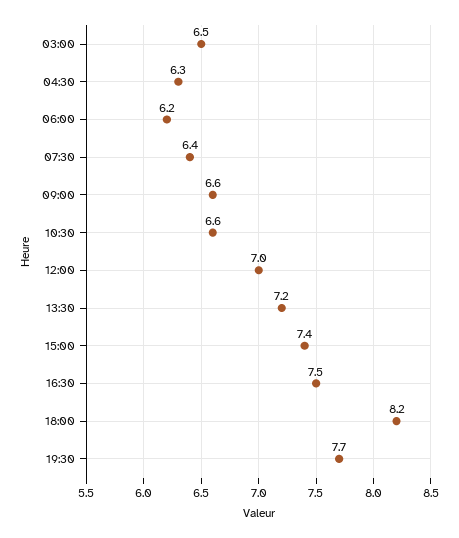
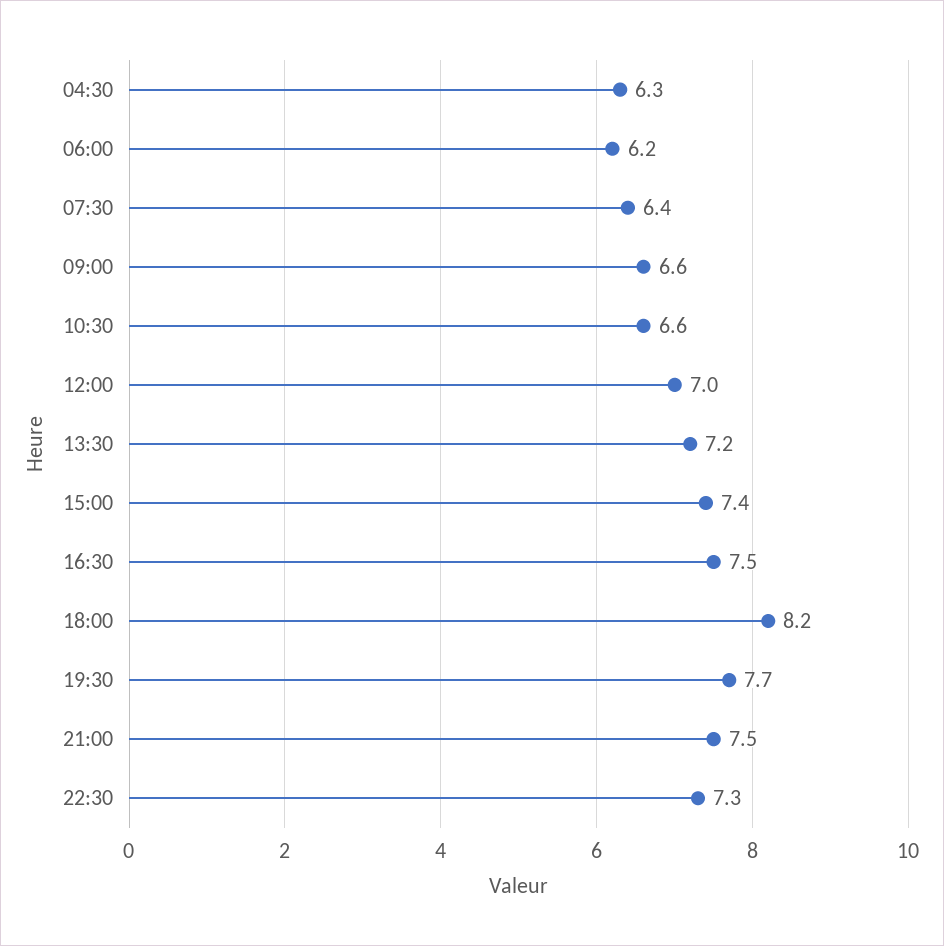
03:00: 6.5 -> none
21:00: none -> 7.5
22:30: none -> 7.3

